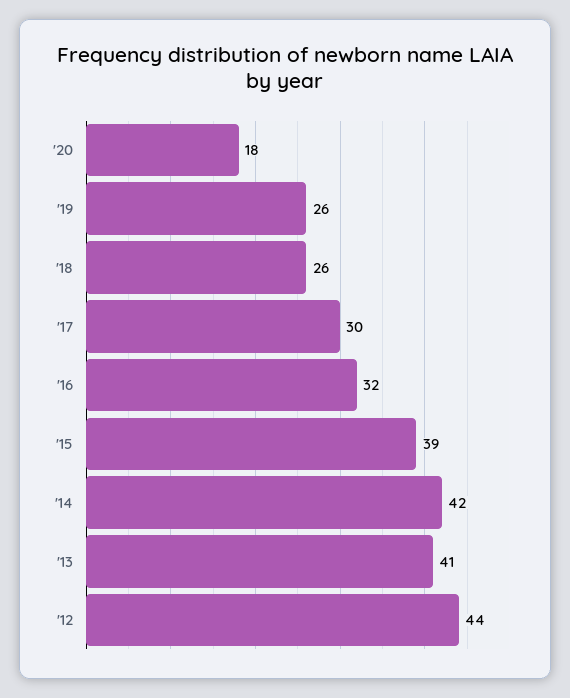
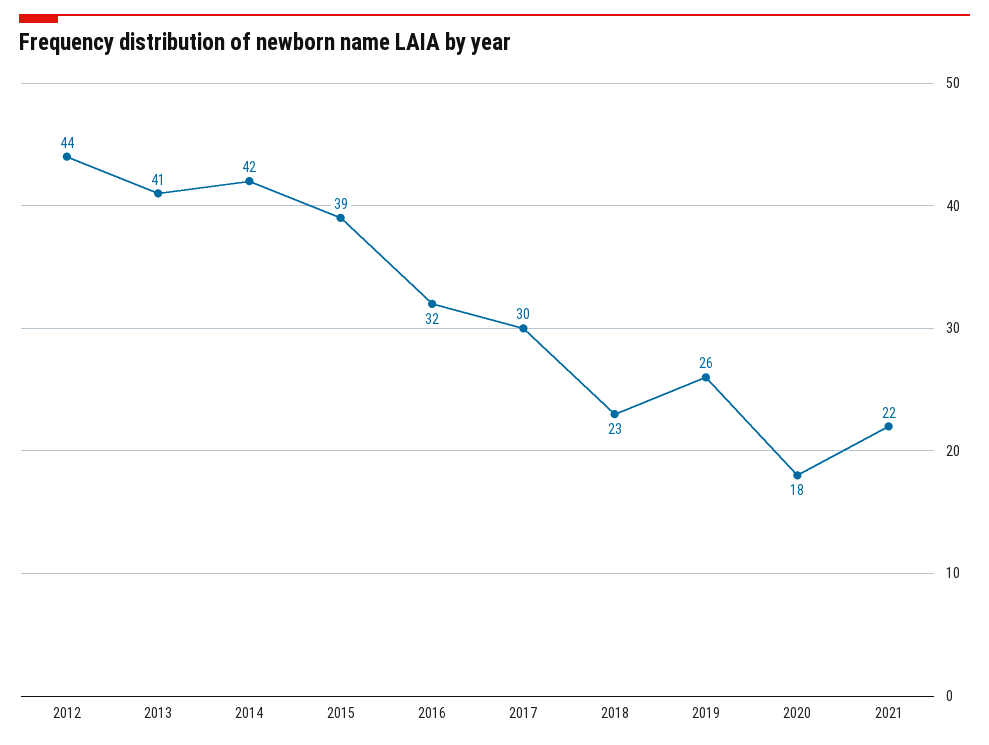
'18: 26 -> 23
2021: none -> 22

